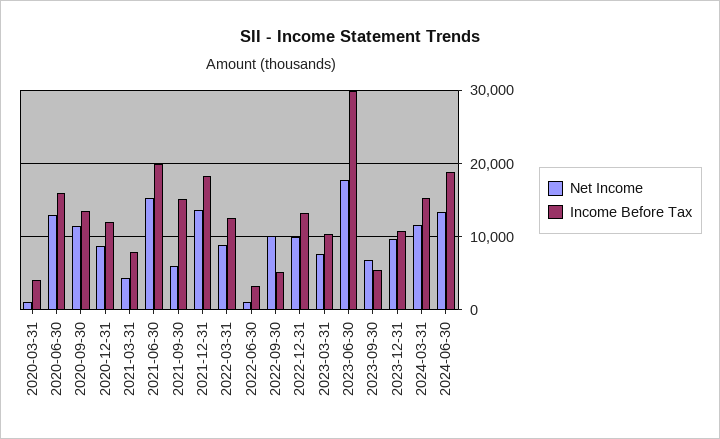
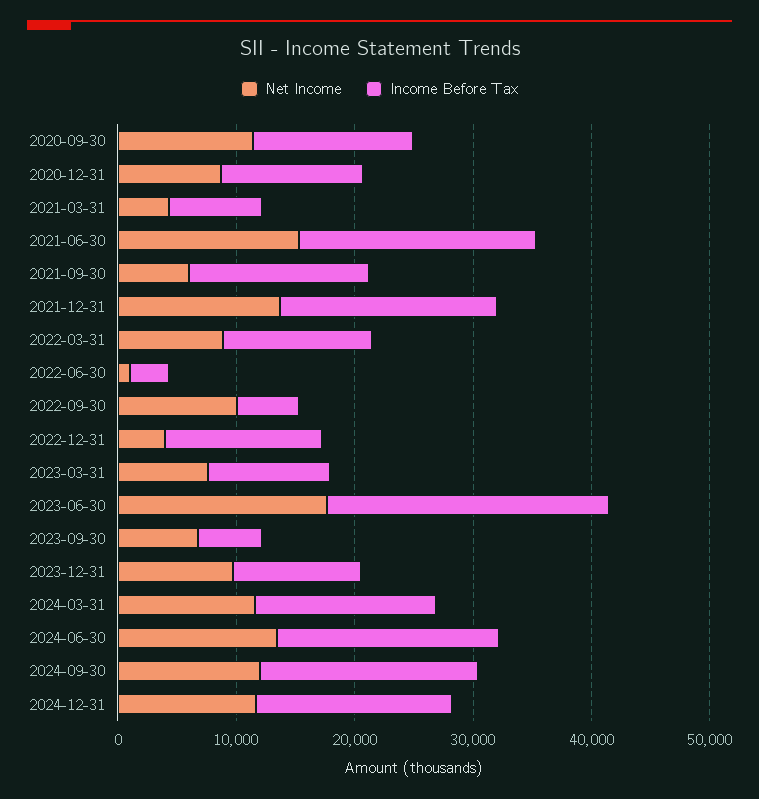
Net Income, 2020-03-31: 1000 -> none
Income Before Tax, 2020-03-31: 4000 -> none
Net Income, 2020-06-30: 13000 -> none
Income Before Tax, 2020-06-30: 16000 -> none
Net Income, 2022-12-31: 10000 -> 4000
Income Before Tax, 2023-06-30: 30000 -> 24000
Net Income, 2024-09-30: none -> 12000
Income Before Tax, 2024-09-30: none -> 18000
Net Income, 2024-12-31: none -> 12000
Income Before Tax, 2024-12-31: none -> 16000

